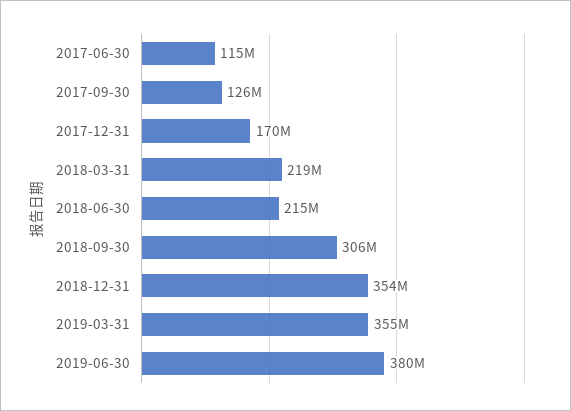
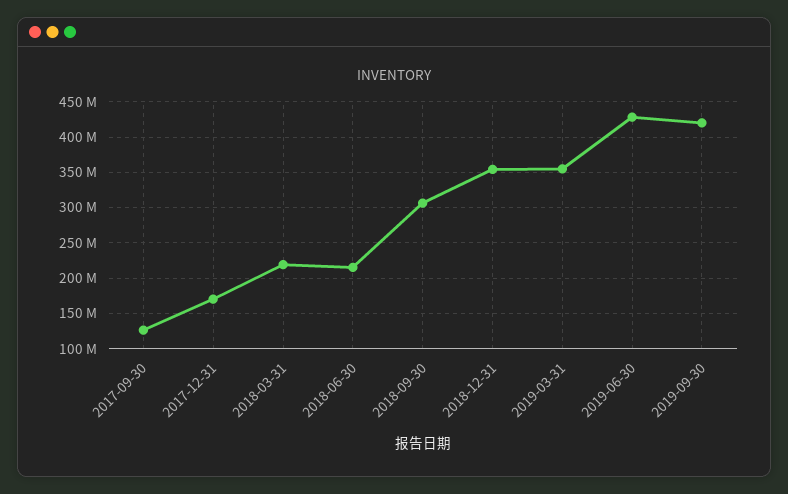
2017-06-30: 115000000 -> none
2019-06-30: 380000000 -> 430000000
2019-09-30: none -> 420000000

